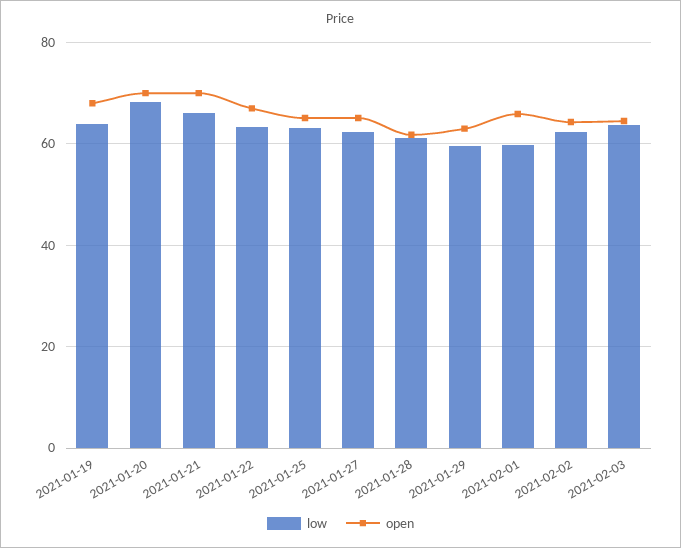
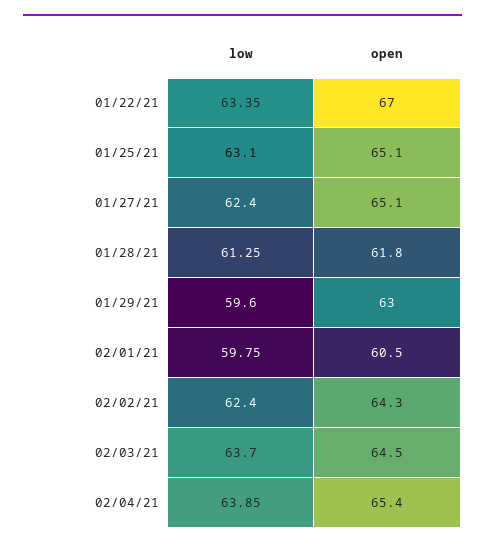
low, 2021-01-19: 64 -> none
open, 2021-01-19: 68 -> none
low, 2021-01-20: 68 -> none
open, 2021-01-20: 70 -> none
low, 2021-01-21: 66 -> none
open, 2021-01-21: 70 -> none
open, 2021-02-01: 66 -> 60.5
low, 02/04/21: none -> 63.85
open, 02/04/21: none -> 65.4

